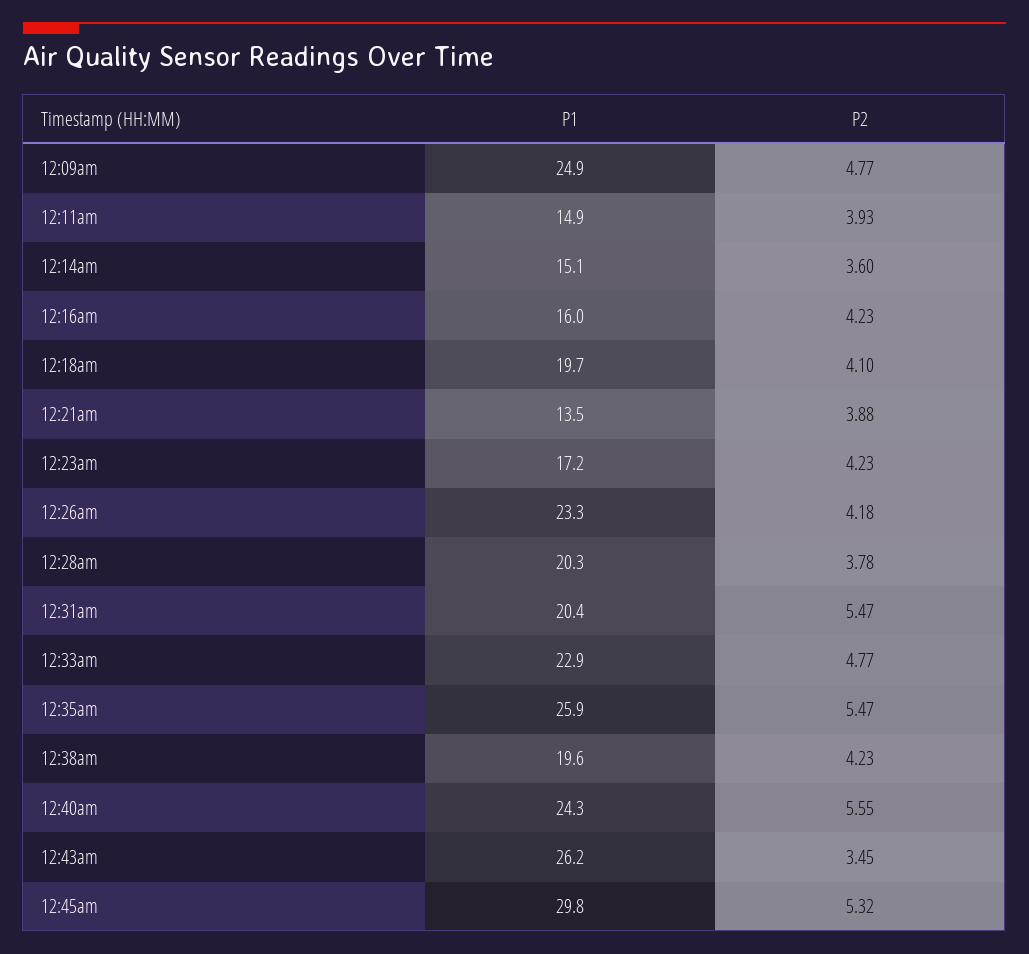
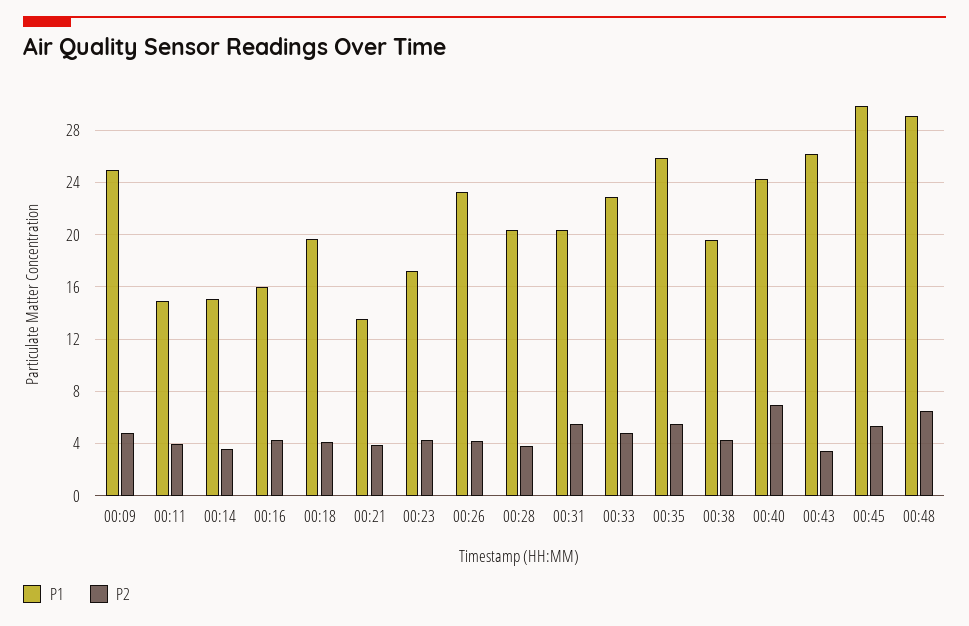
P2, 12:40am: 5.55 -> 7
P1, 00:48: none -> 29
P2, 00:48: none -> 6.5

